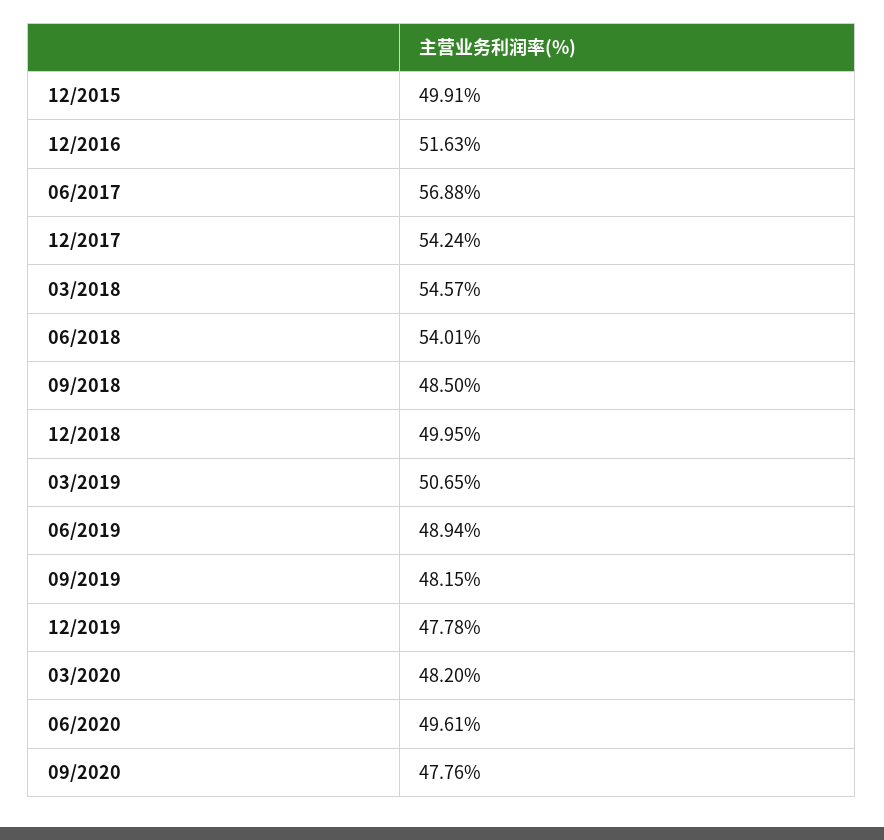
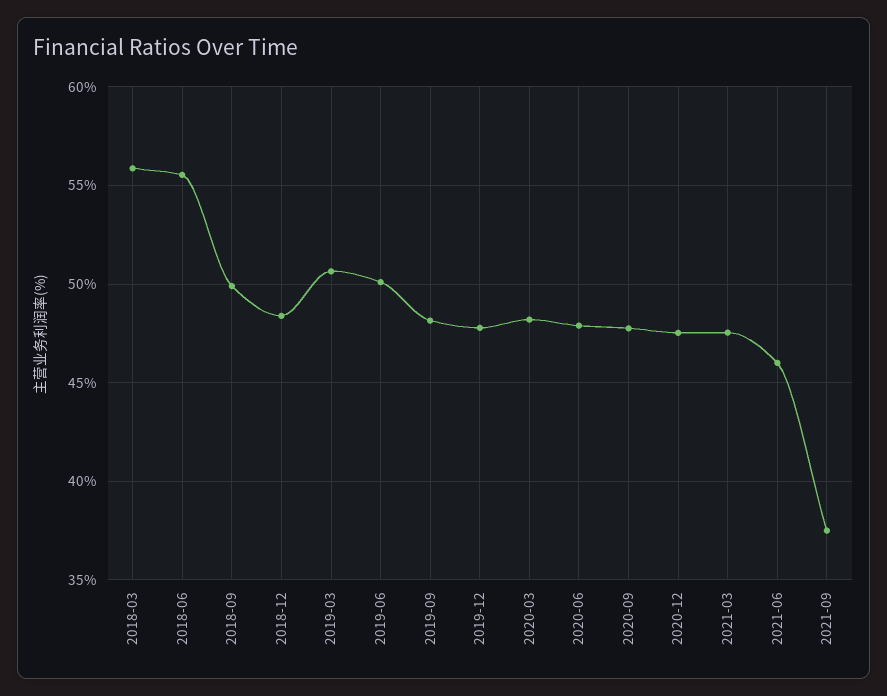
12/2015: 49.91 -> none
12/2016: 51.63 -> none
06/2017: 56.88 -> none
12/2017: 54.24 -> none
03/2018: 54.57 -> 56
06/2018: 54.01 -> 55.5
09/2018: 48.5 -> 50
12/2018: 49.95 -> 48.5
06/2019: 48.94 -> 50
06/2020: 49.61 -> 48
2020-12: none -> 47.5
2021-03: none -> 47.5
2021-06: none -> 46
2021-09: none -> 37.5

